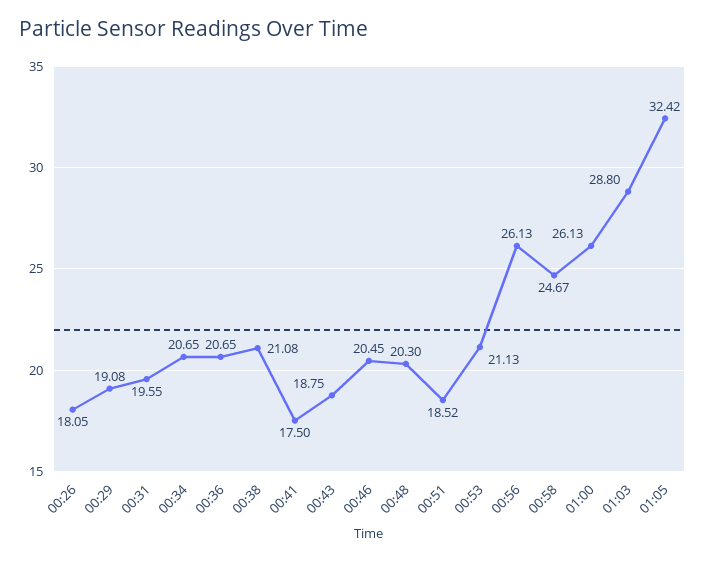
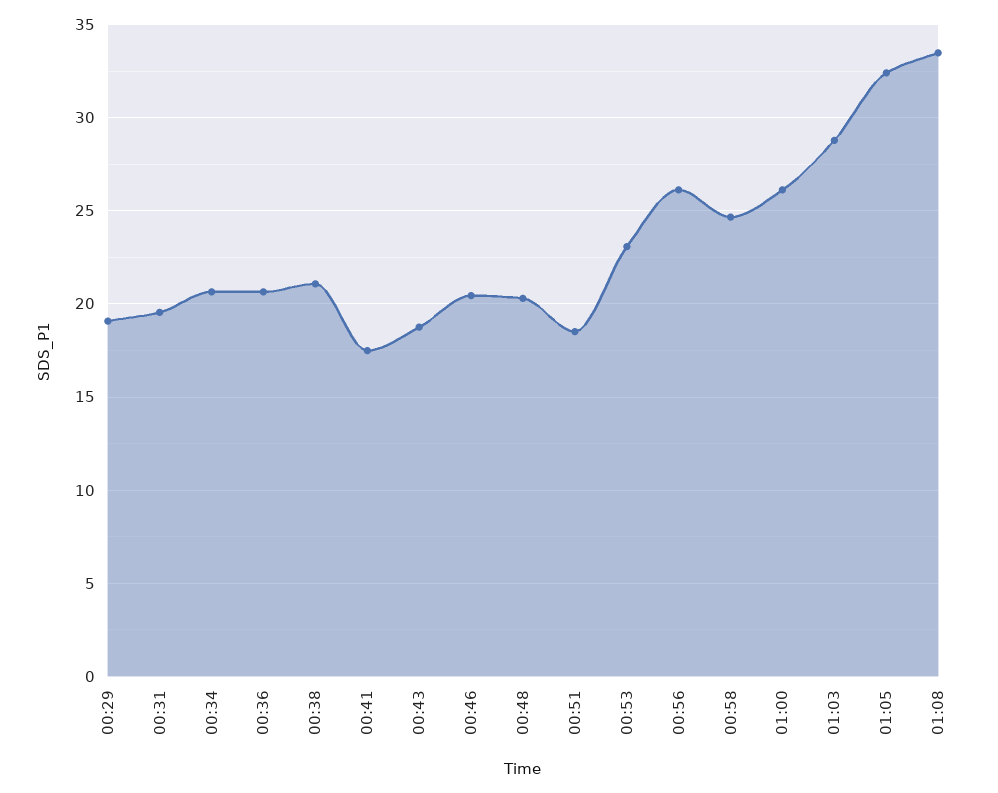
00:26: 18.05 -> none
00:53: 21.13 -> 23
01:08: none -> 33.5

